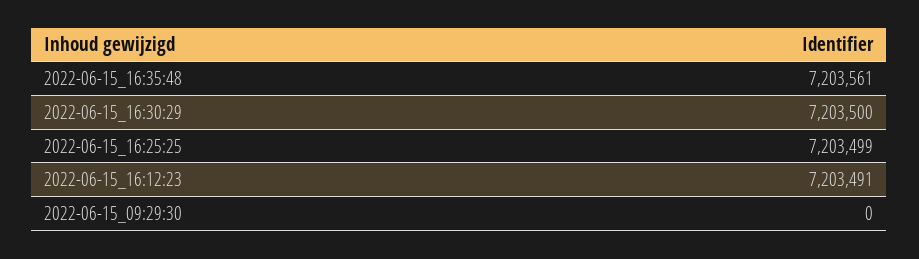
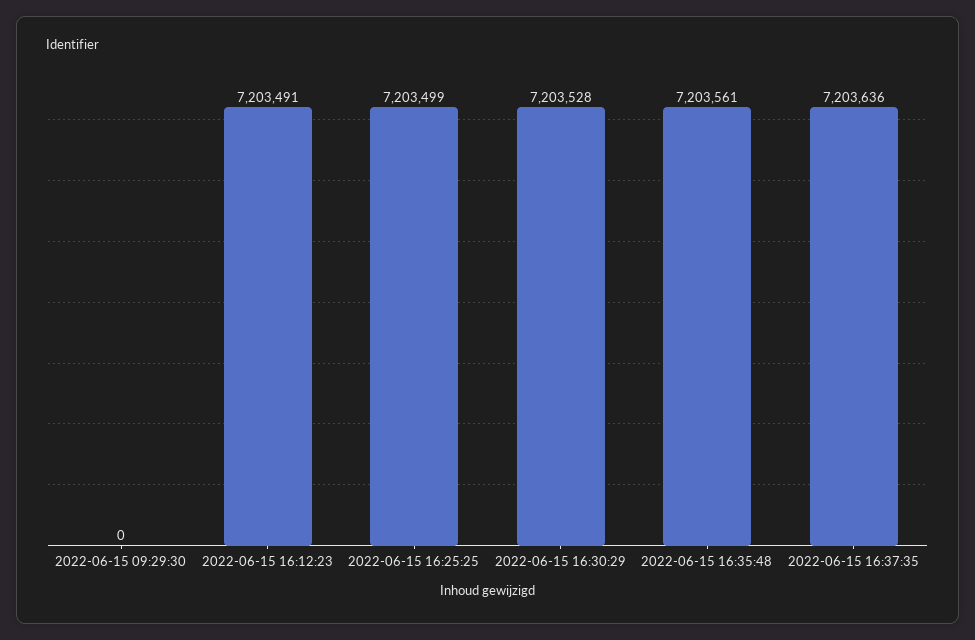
2022-06-15_16:30:29: 7203500 -> 7203528
2022-06-15 16:37:35: none -> 7203636

